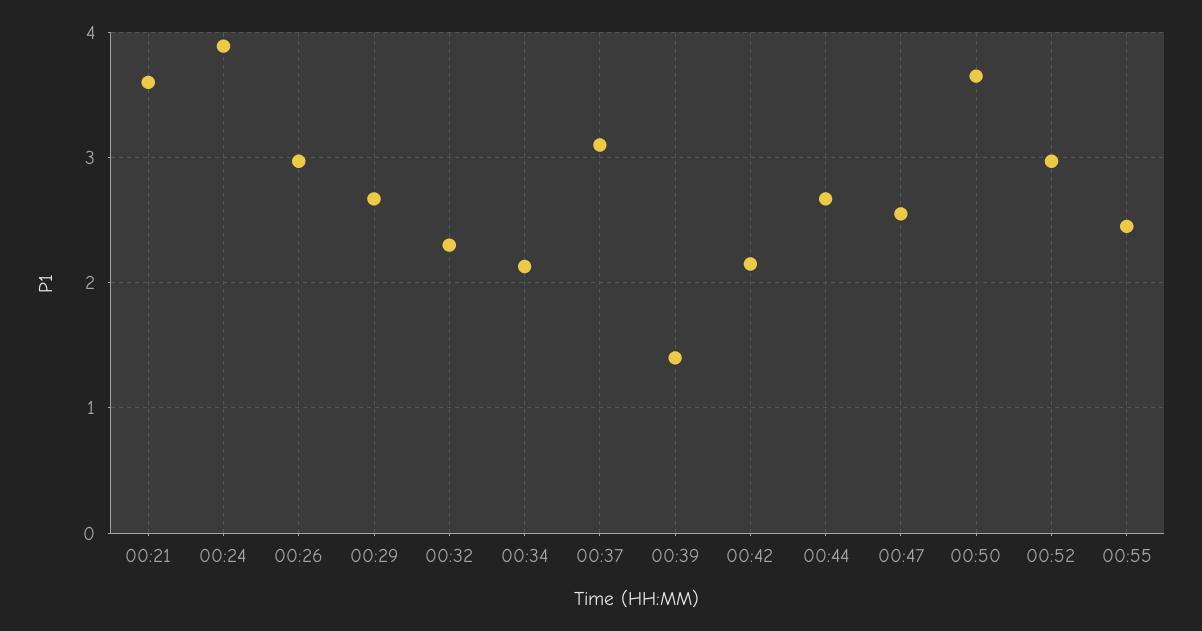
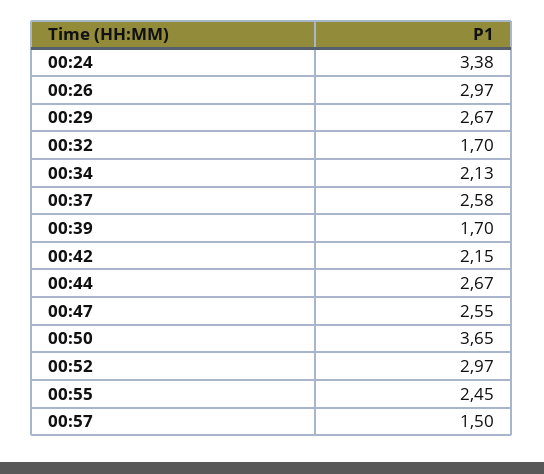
00:21: 3.6 -> none
00:24: 3.9 -> 3.38
00:32: 2.3 -> 1.7
00:37: 3.1 -> 2.58
00:39: 1.4 -> 1.7
00:57: none -> 1.5

